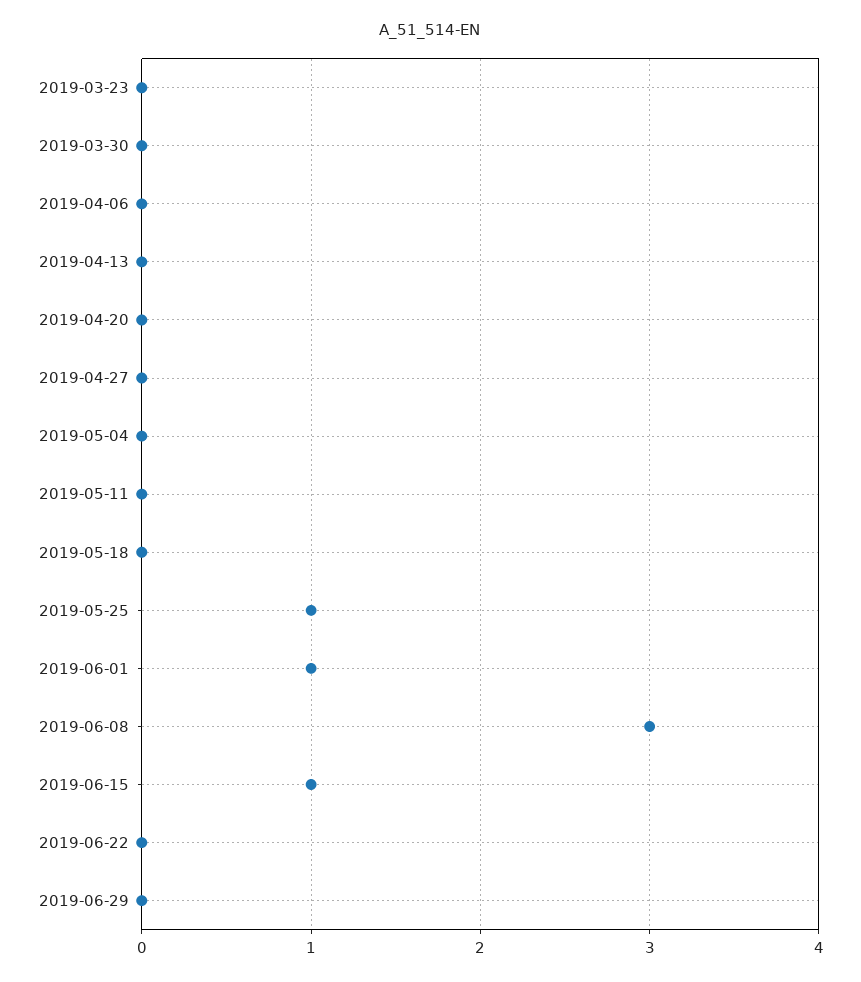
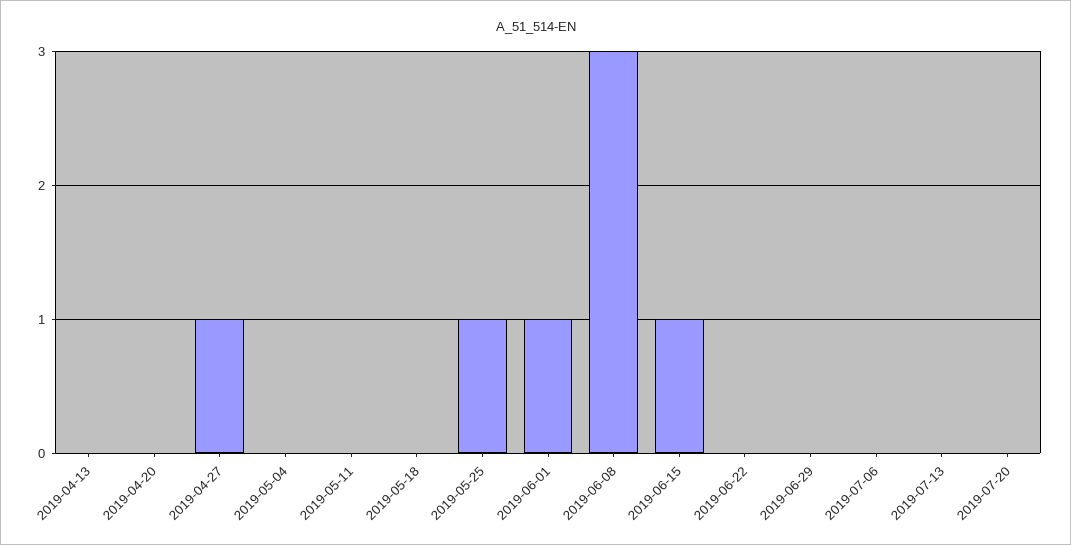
2019-03-23: 0 -> none
2019-03-30: 0 -> none
2019-04-06: 0 -> none
2019-04-27: 0 -> 1
2019-07-06: none -> 0
2019-07-13: none -> 0
2019-07-20: none -> 0

